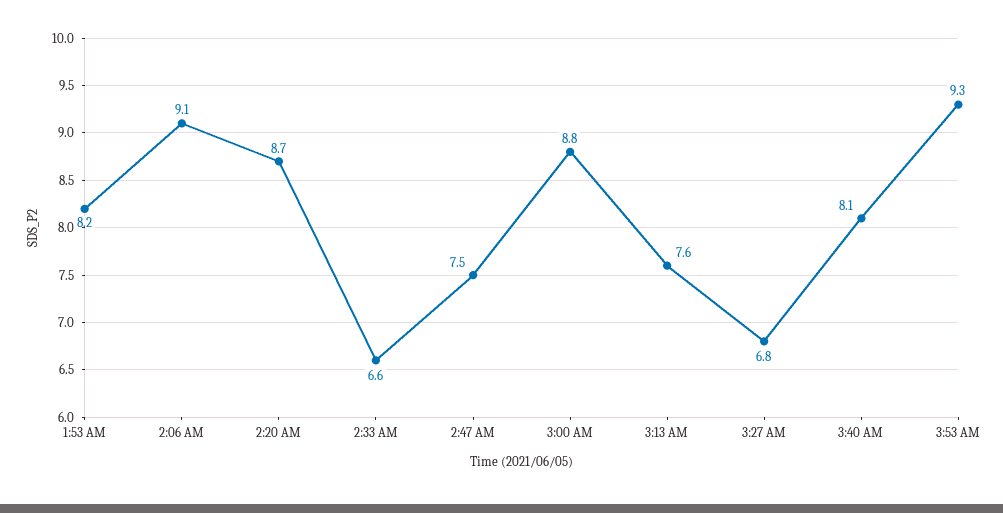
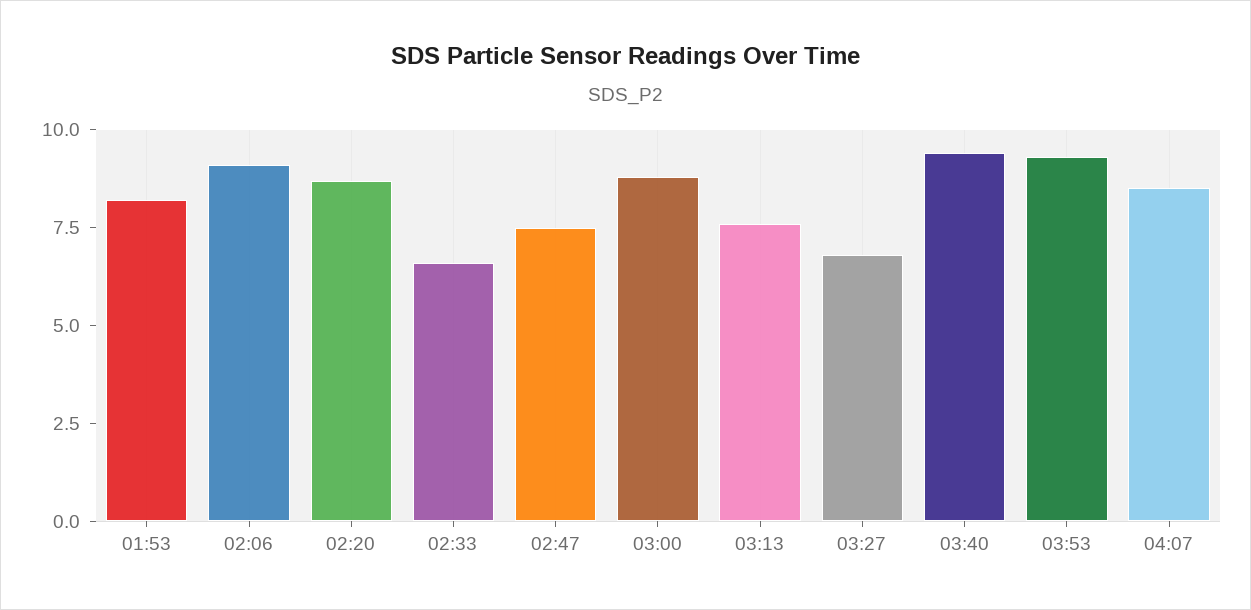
3:40 AM: 8.1 -> 9.5
04:07: none -> 8.5

